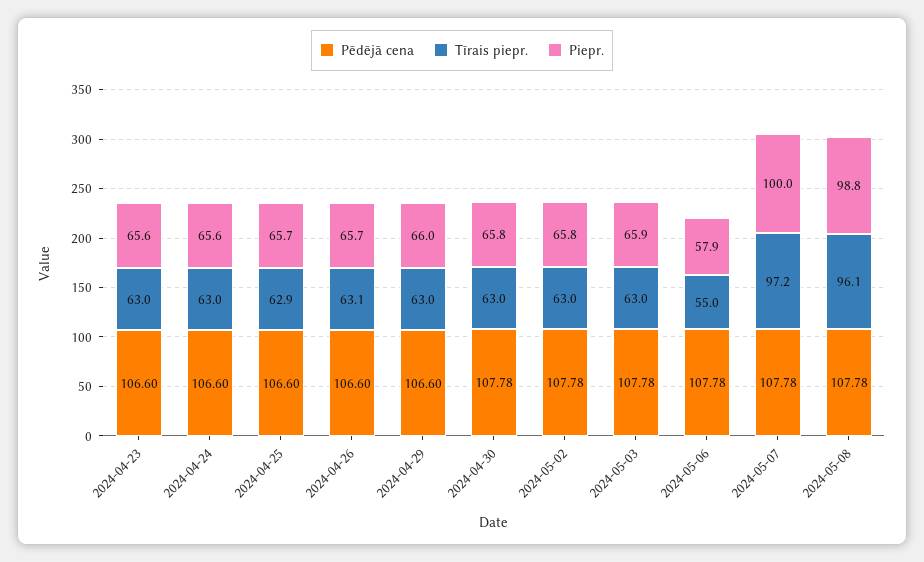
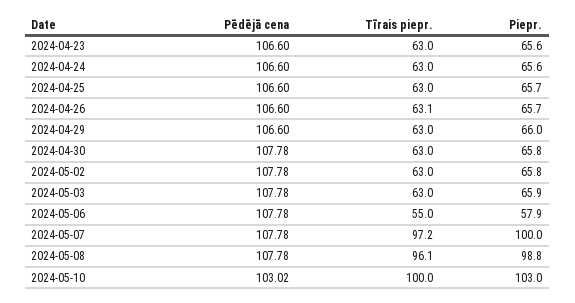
Tīrais piepr., 2024-04-25: 62.9 -> 63
Pēdējā cena, 2024-05-10: none -> 103.02
Tīrais piepr., 2024-05-10: none -> 100
Piepr., 2024-05-10: none -> 103

